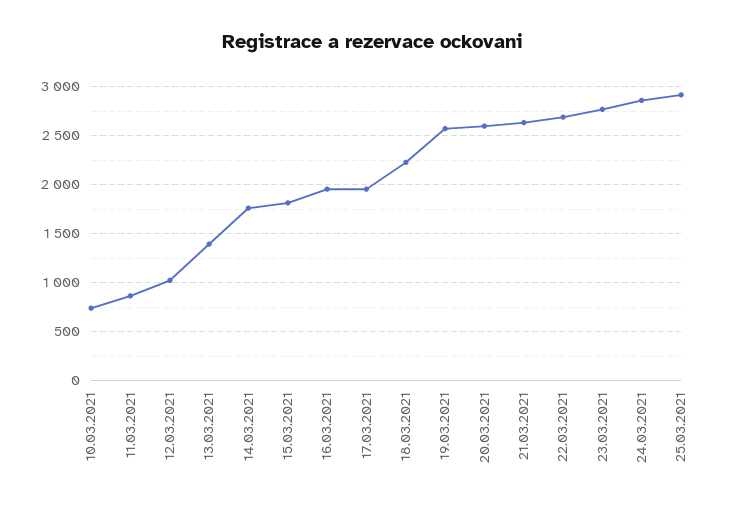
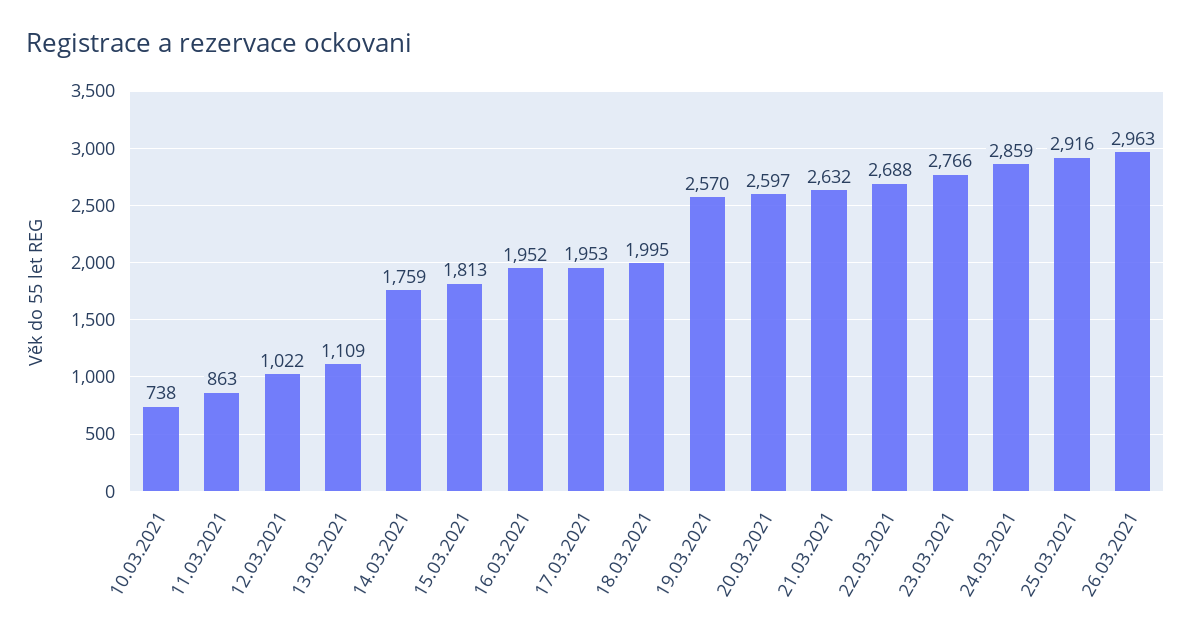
13.03.2021: 1400 -> 1109
18.03.2021: 2200 -> 1995
26.03.2021: none -> 2963

